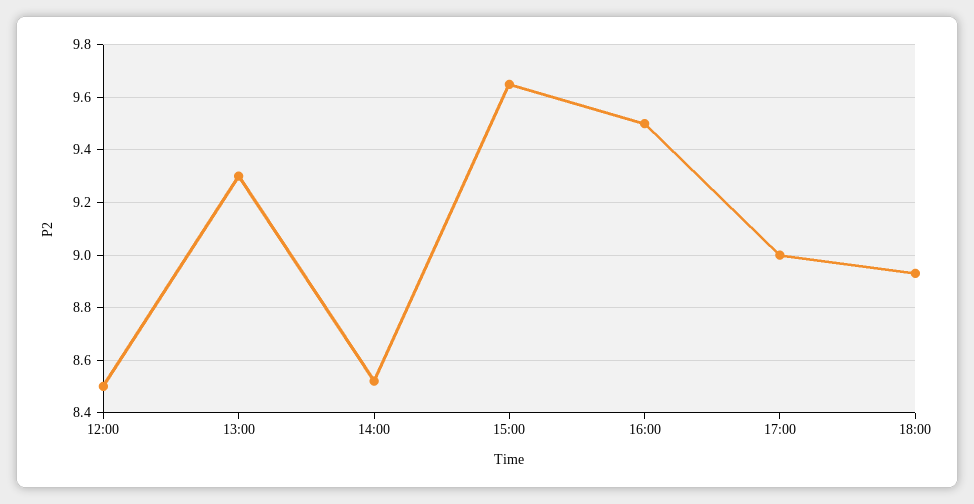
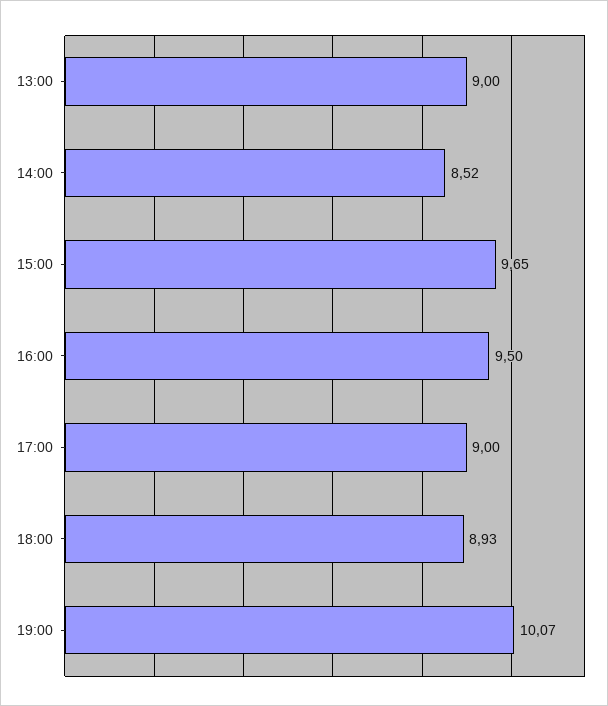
12:00: 8.5 -> none
13:00: 9.3 -> 9
19:00: none -> 10.07

